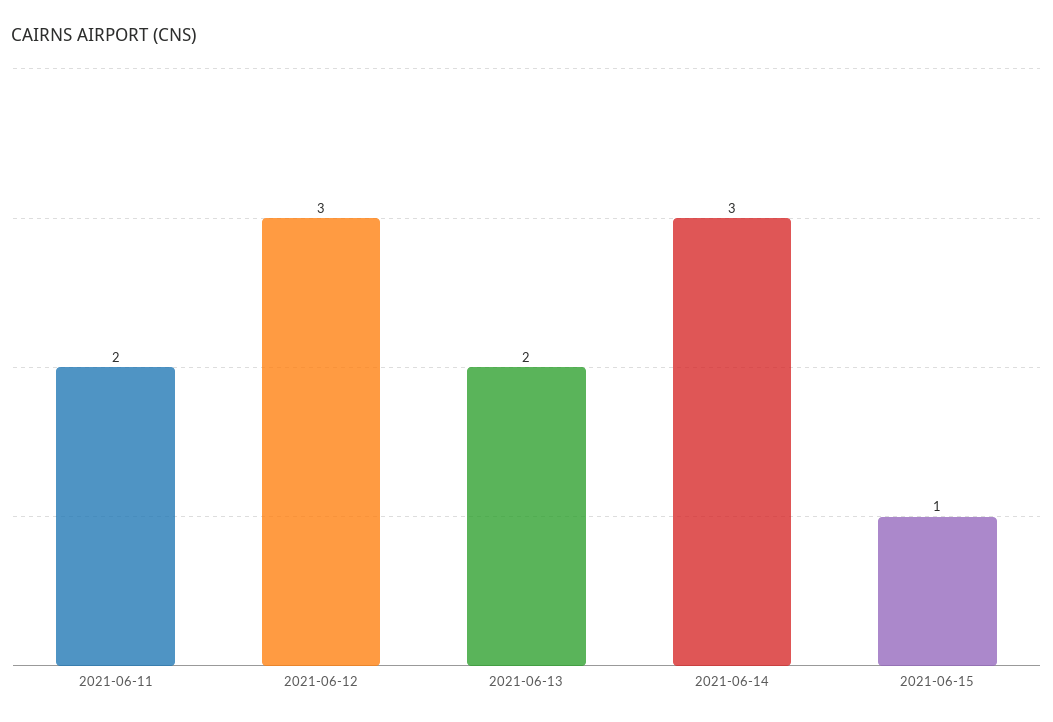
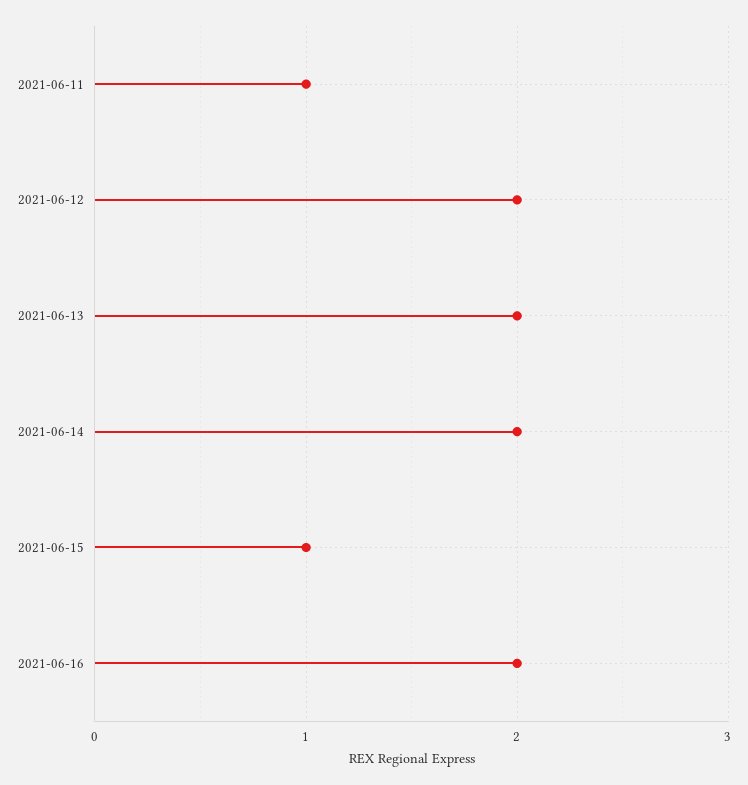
2021-06-11: 2 -> 1
2021-06-12: 3 -> 2
2021-06-14: 3 -> 2
2021-06-16: none -> 2

